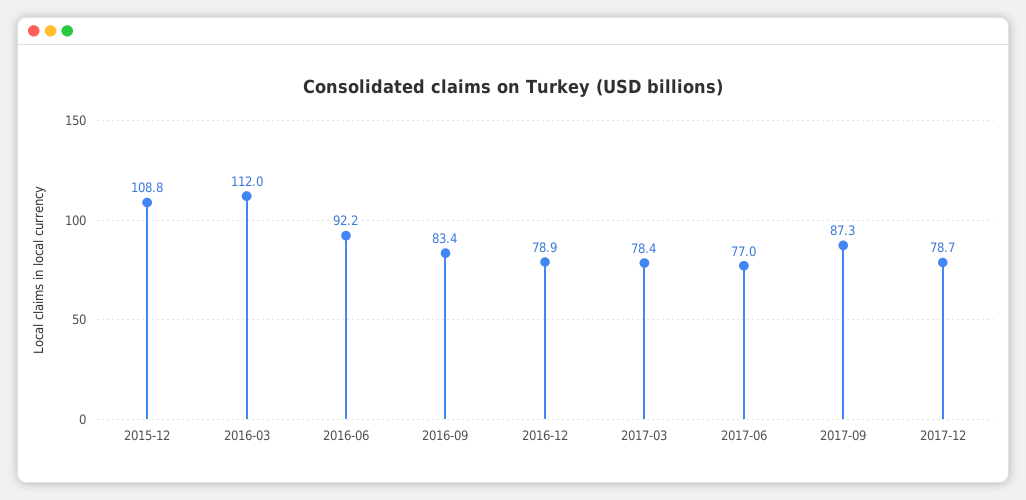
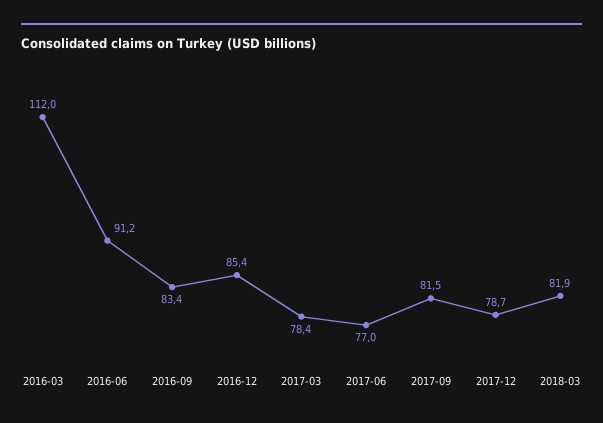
2015-12: 108.8 -> none
2016-06: 92.2 -> 91.2
2016-12: 78.9 -> 85.4
2017-09: 87.3 -> 81.5
2018-03: none -> 81.9

